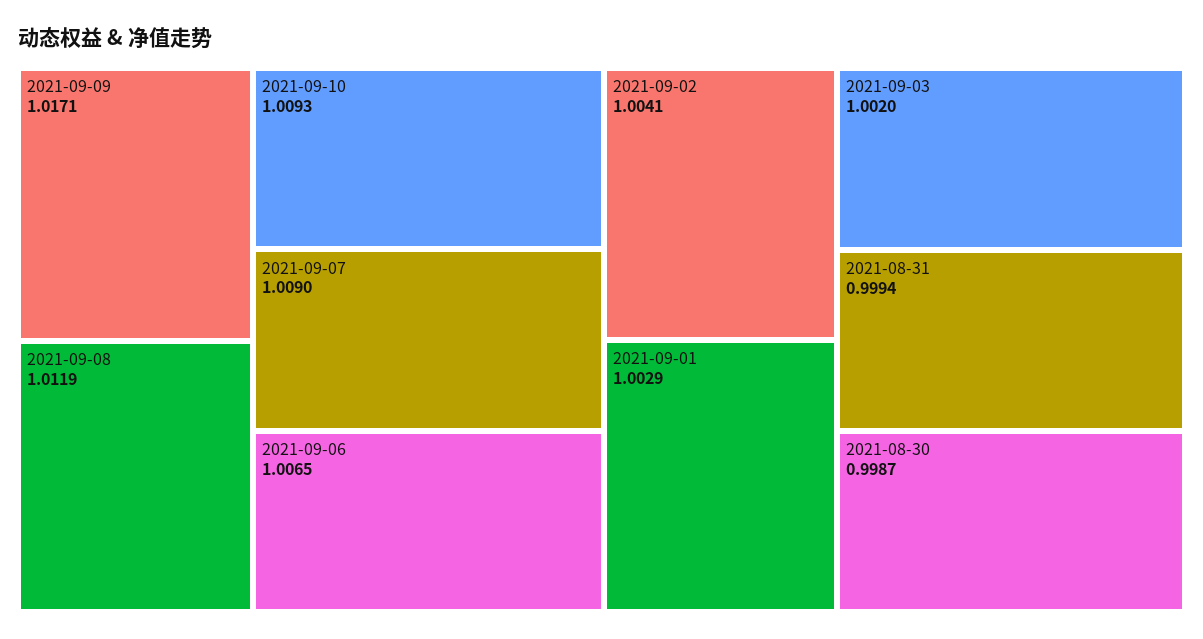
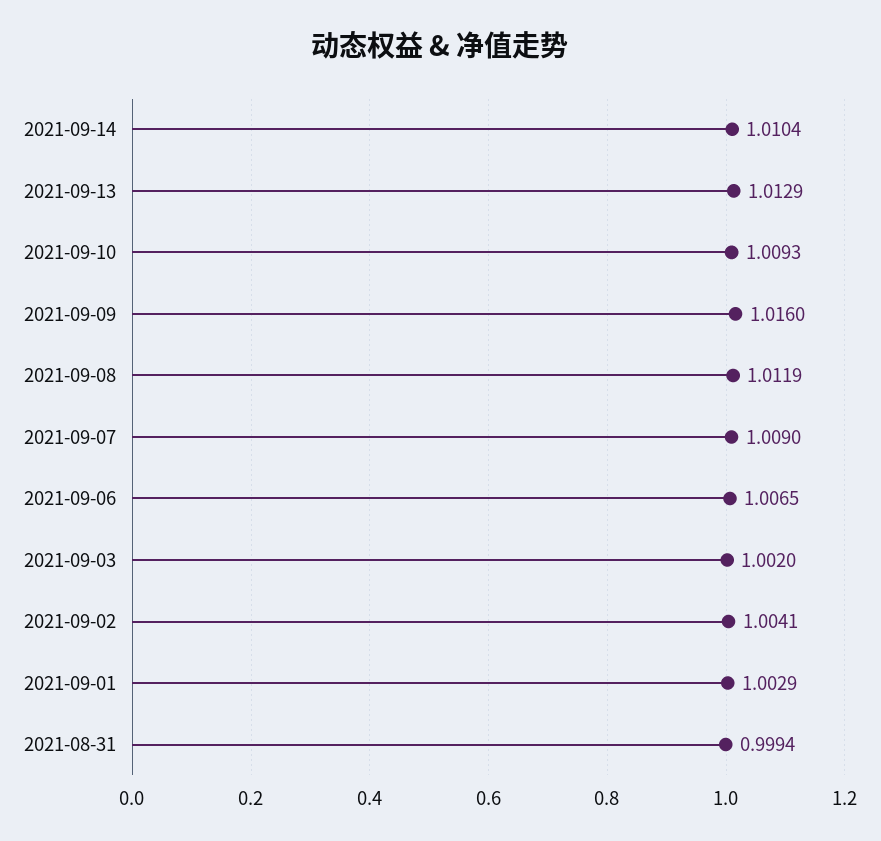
2021-09-09: 1.0171 -> 1.016
2021-08-30: 0.9987 -> none
2021-09-14: none -> 1.0104
2021-09-13: none -> 1.0129

